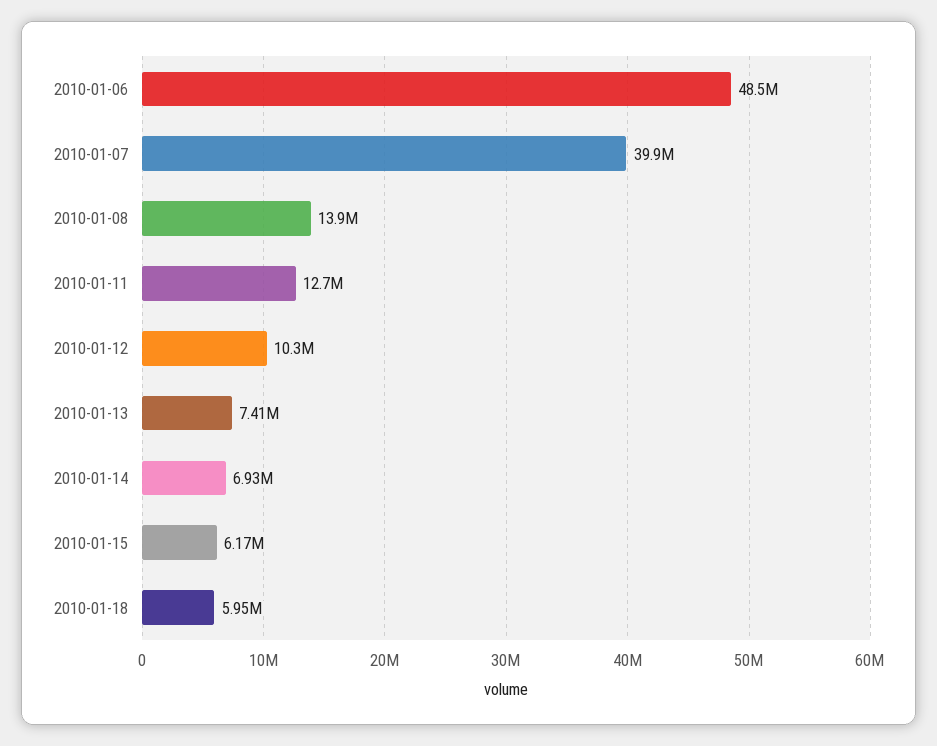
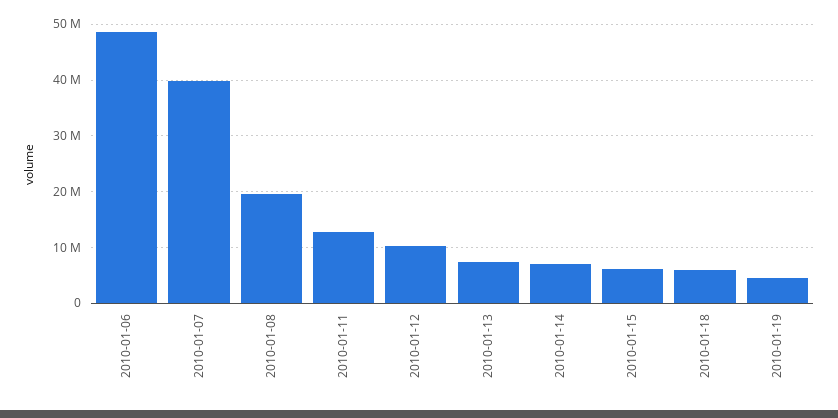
2010-01-08: 13900000 -> 20000000
2010-01-19: none -> 4000000

